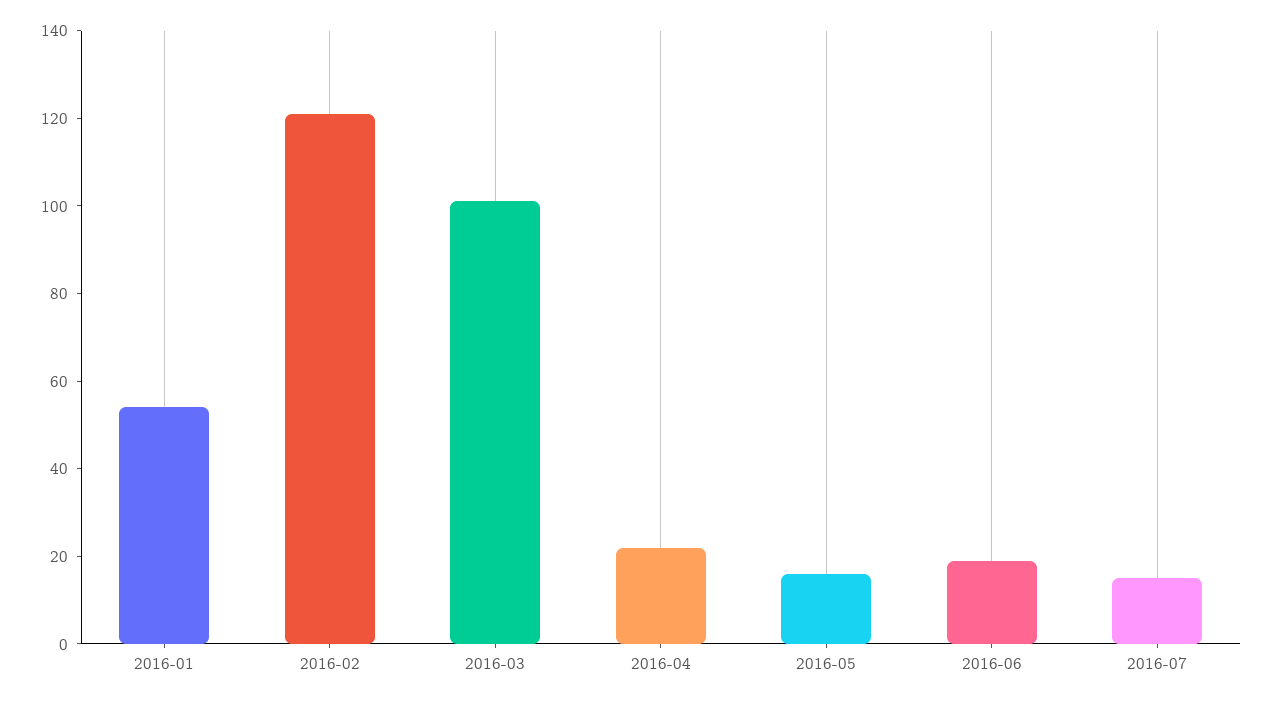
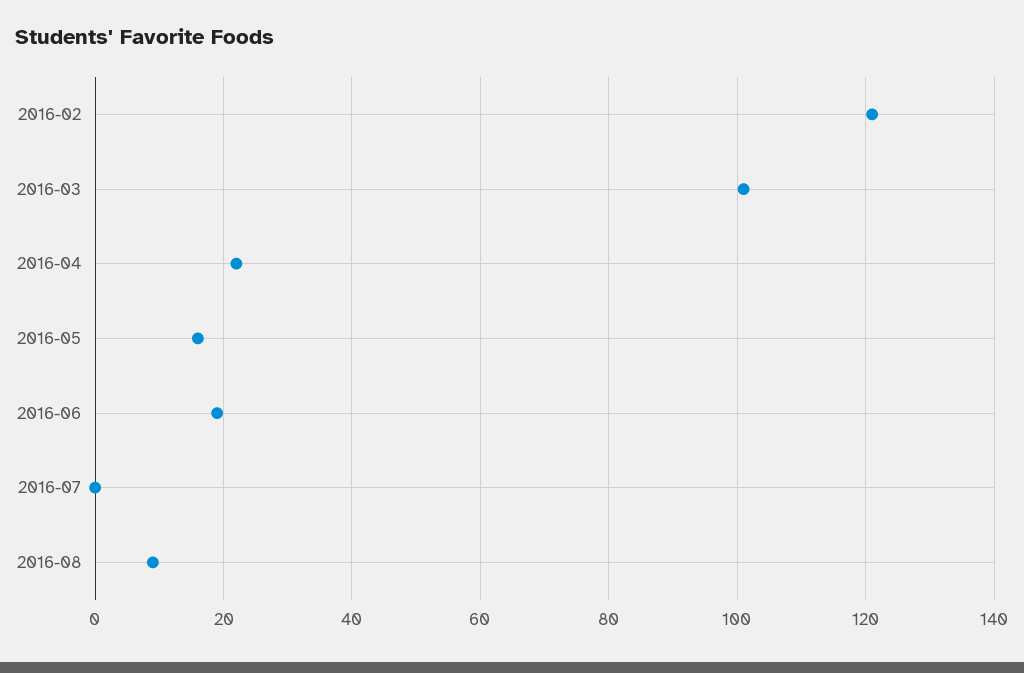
2016-01: 55 -> none
2016-07: 15 -> 0
2016-08: none -> 10

